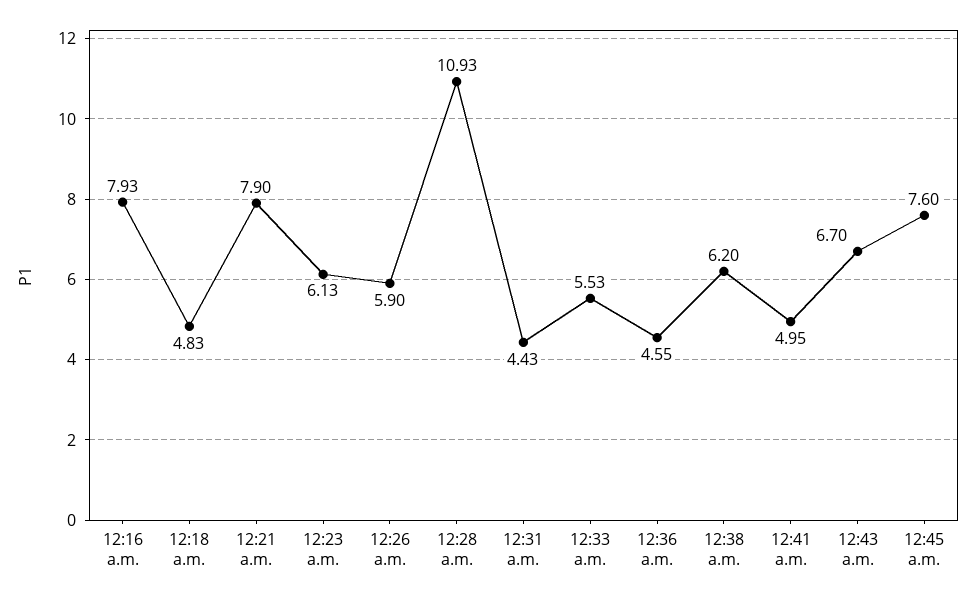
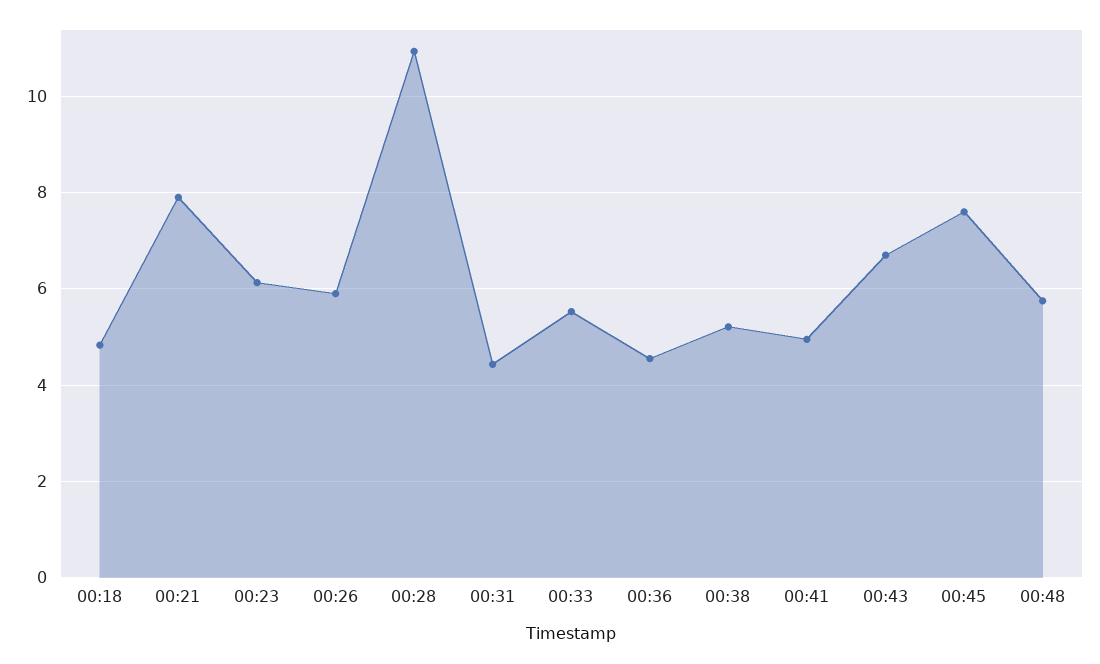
12:16 a.m.: 7.93 -> none
12:38 a.m.: 6.2 -> 5.2
00:48: none -> 5.8

